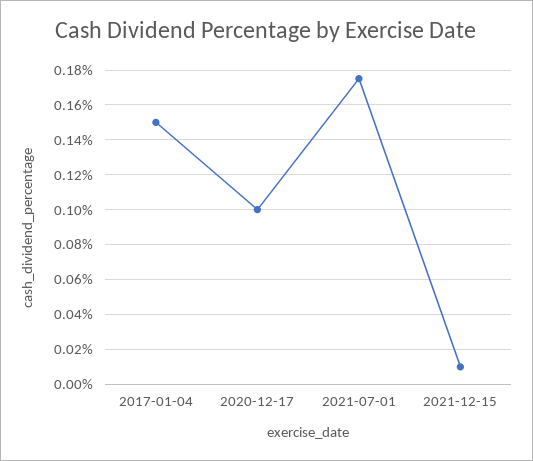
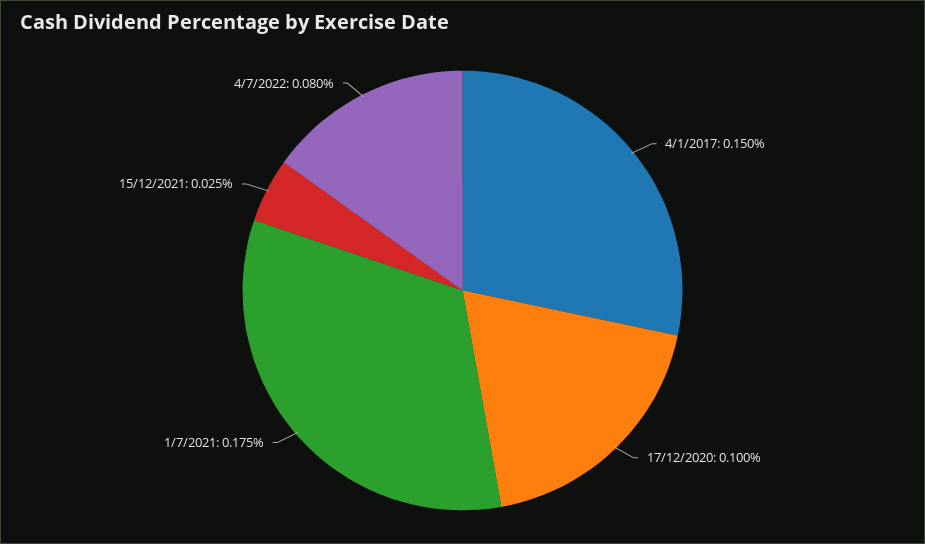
2021-12-15: 0.01 -> 0.025
4/7/2022: none -> 0.08

